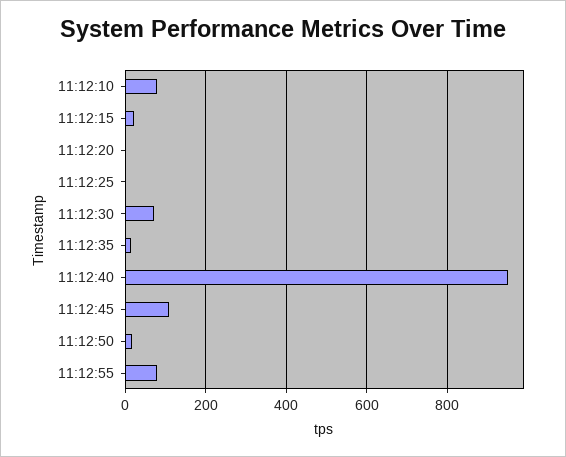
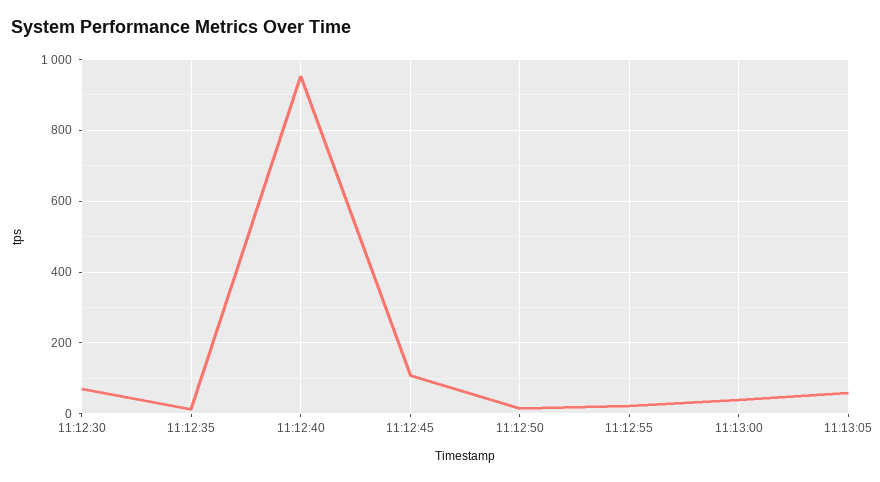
11:12:10: 80 -> none
11:12:15: 20 -> none
11:12:20: 0 -> none
11:12:25: 0 -> none
11:12:55: 80 -> 20
11:13:00: none -> 40
11:13:05: none -> 60

